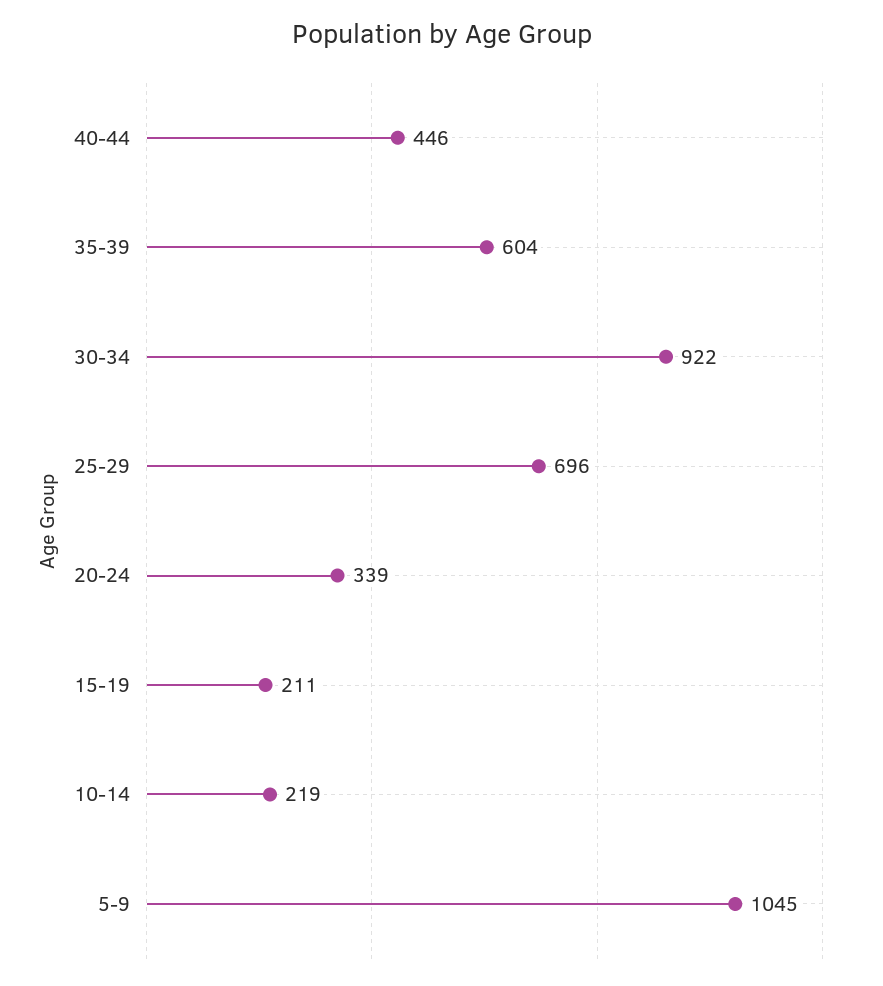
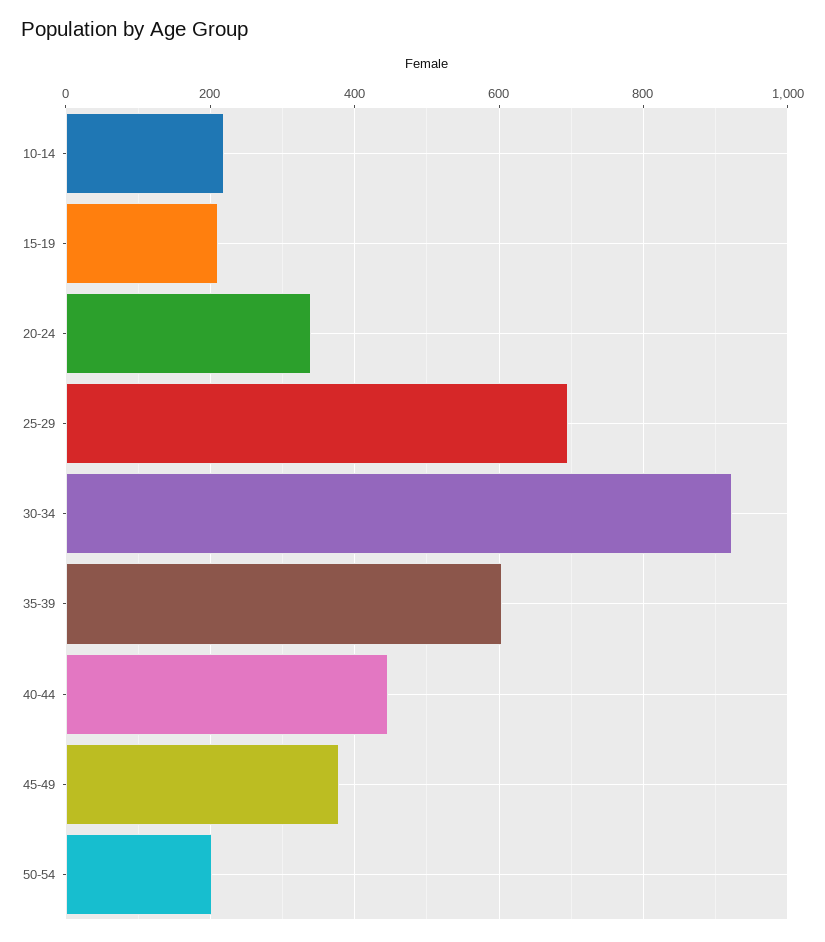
5-9: 1045 -> none
45-49: none -> 380
50-54: none -> 200

